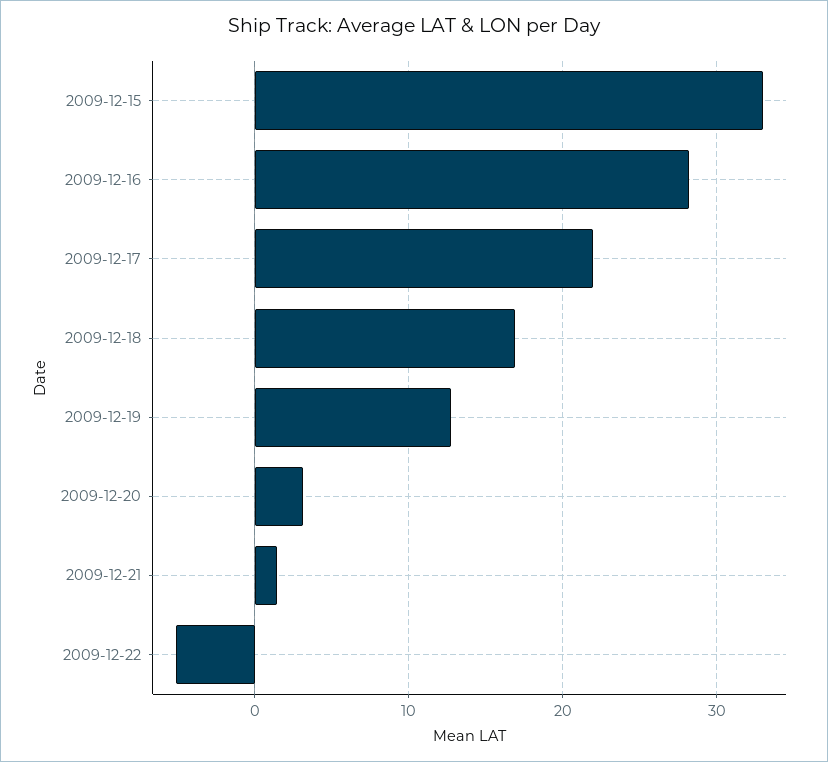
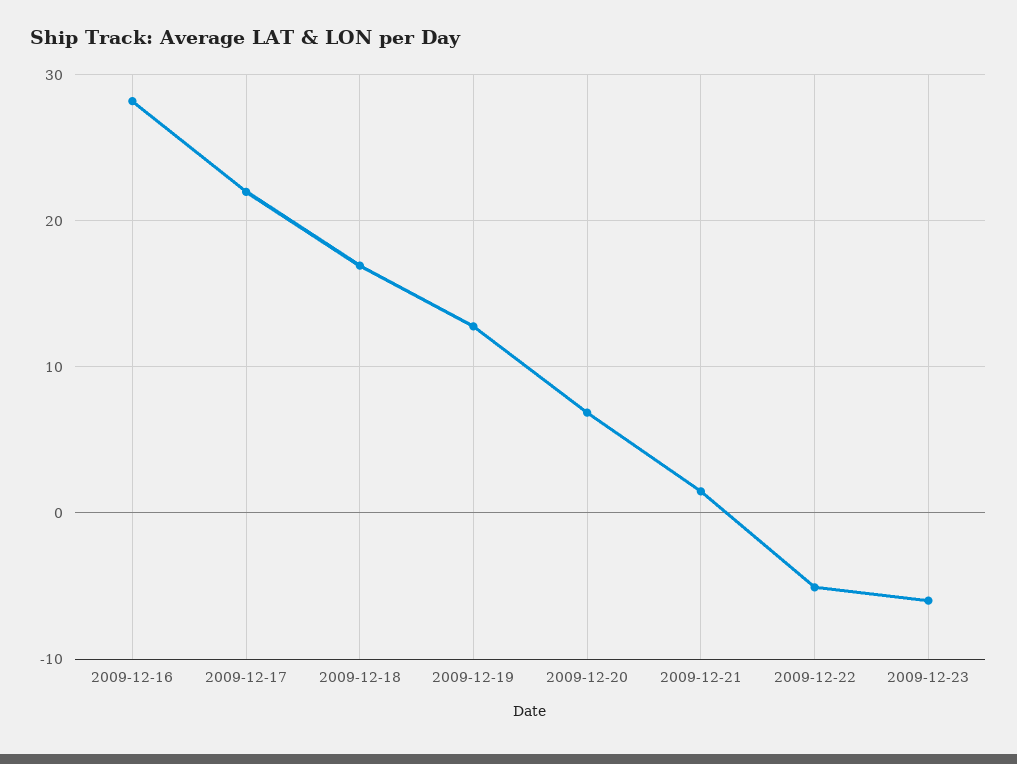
2009-12-15: 33 -> none
2009-12-20: 3 -> 7
2009-12-23: none -> -6

